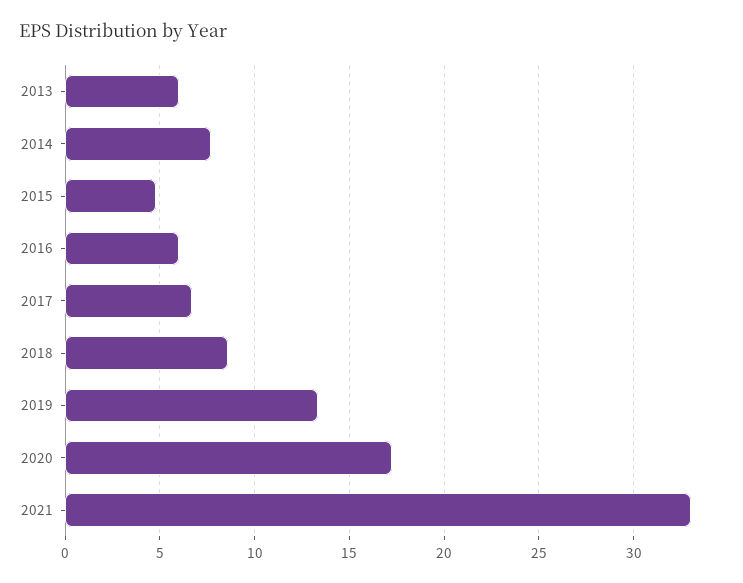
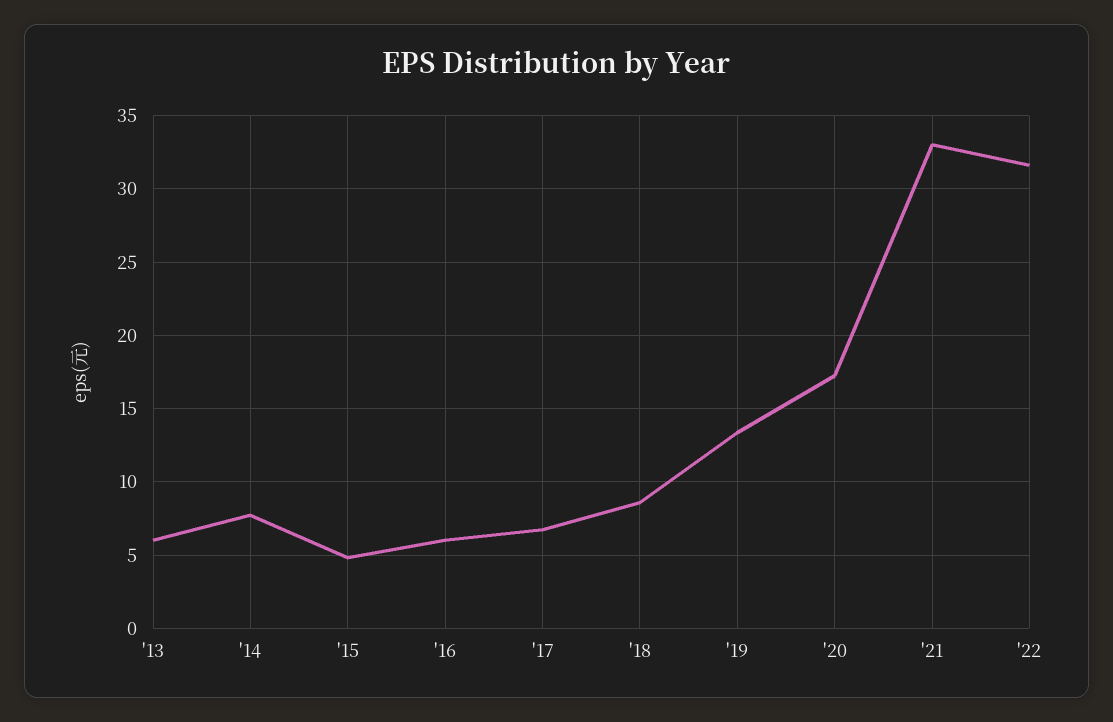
'22: none -> 31.5

